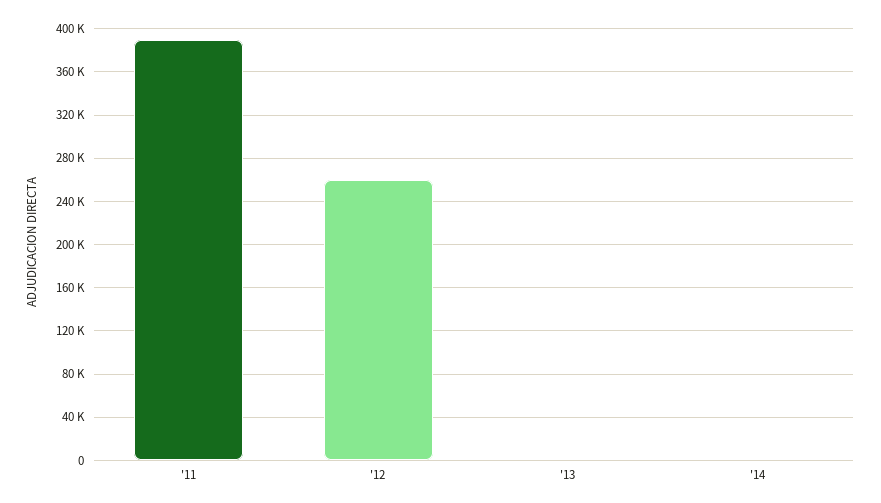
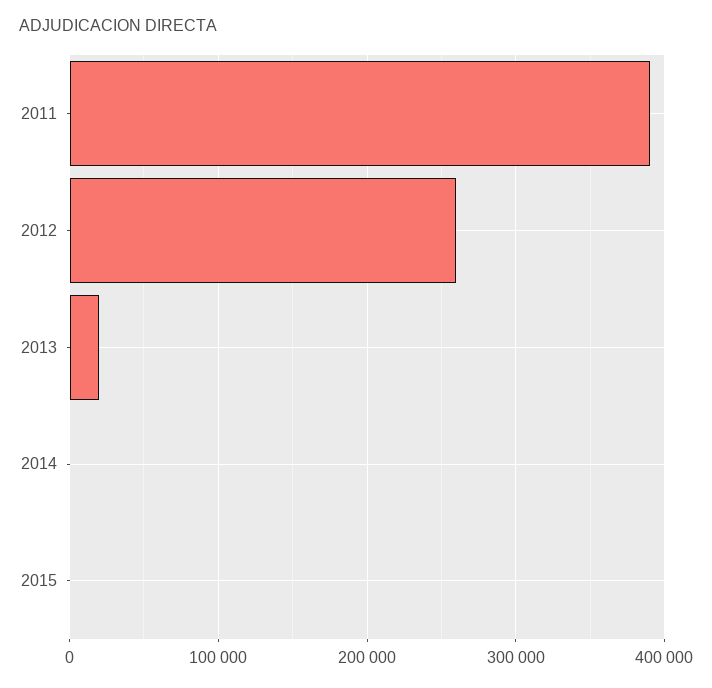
'13: 0 -> 20000
2015: none -> 0

